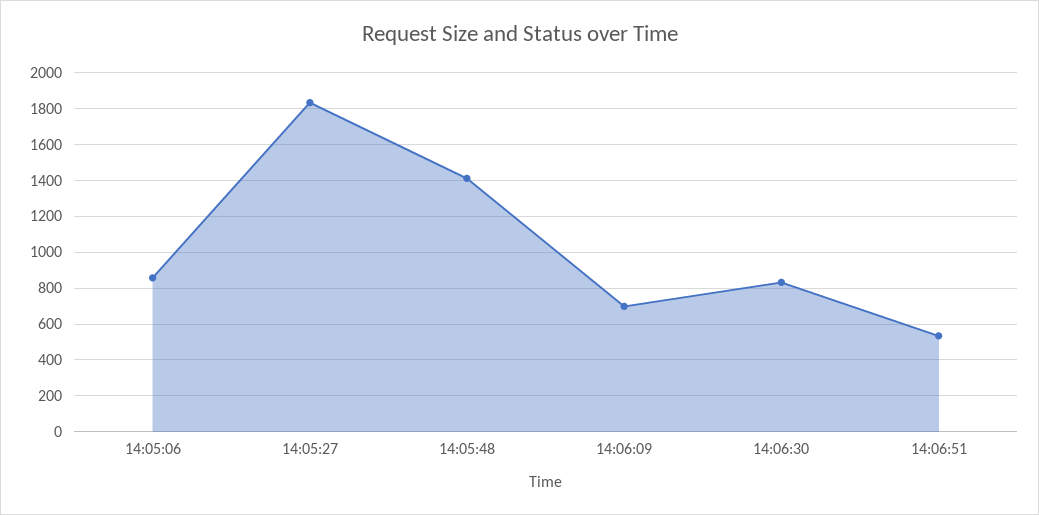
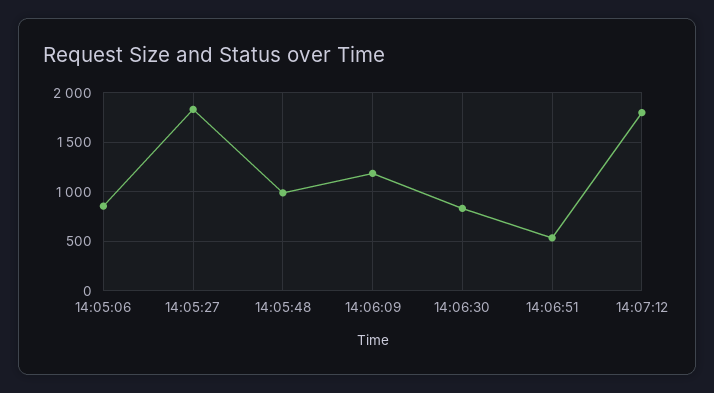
14:05:48: 1400 -> 1000
14:06:09: 700 -> 1200
14:07:12: none -> 1800

